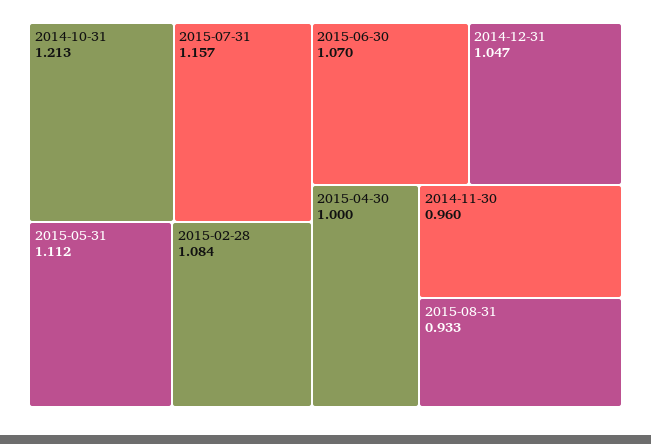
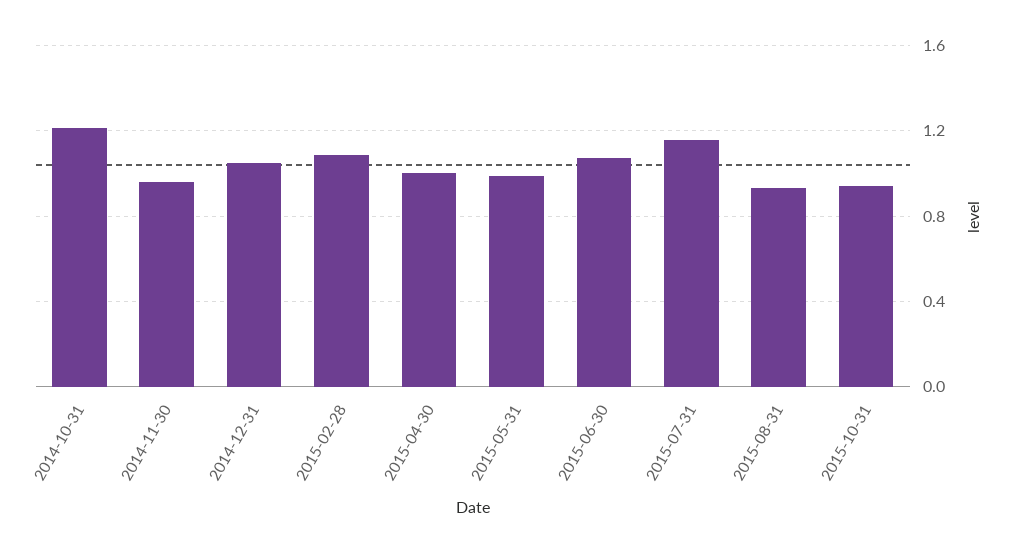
2015-05-31: 1.112 -> 1
2015-10-31: none -> 0.95

